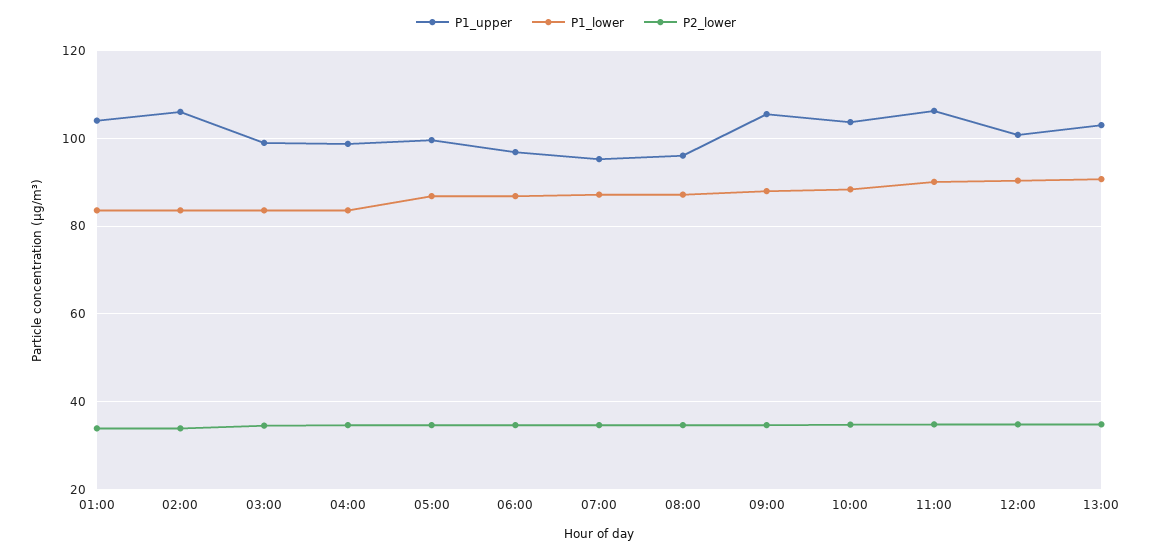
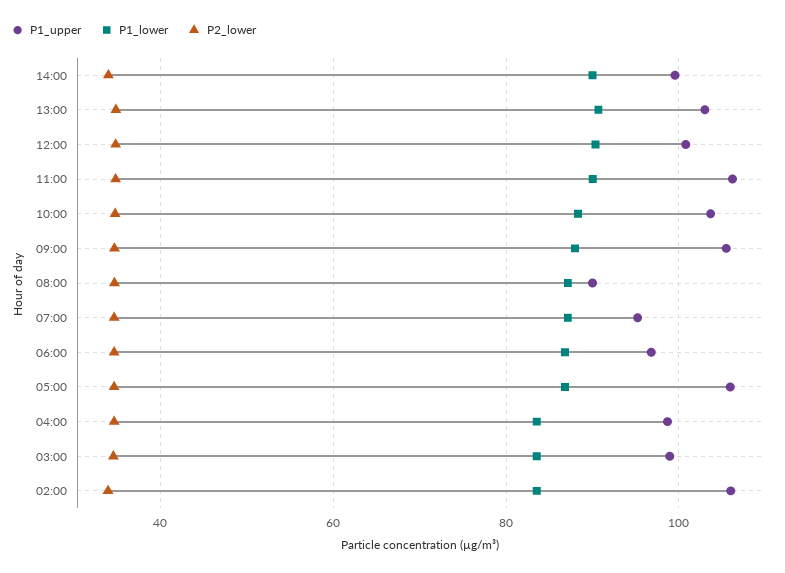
P1_upper, 01:00: 104 -> none
P1_lower, 01:00: 84 -> none
P2_lower, 01:00: 34 -> none
P1_upper, 05:00: 100 -> 106
P1_upper, 08:00: 96 -> 90
P1_upper, 14:00: none -> 100
P1_lower, 14:00: none -> 90
P2_lower, 14:00: none -> 34

